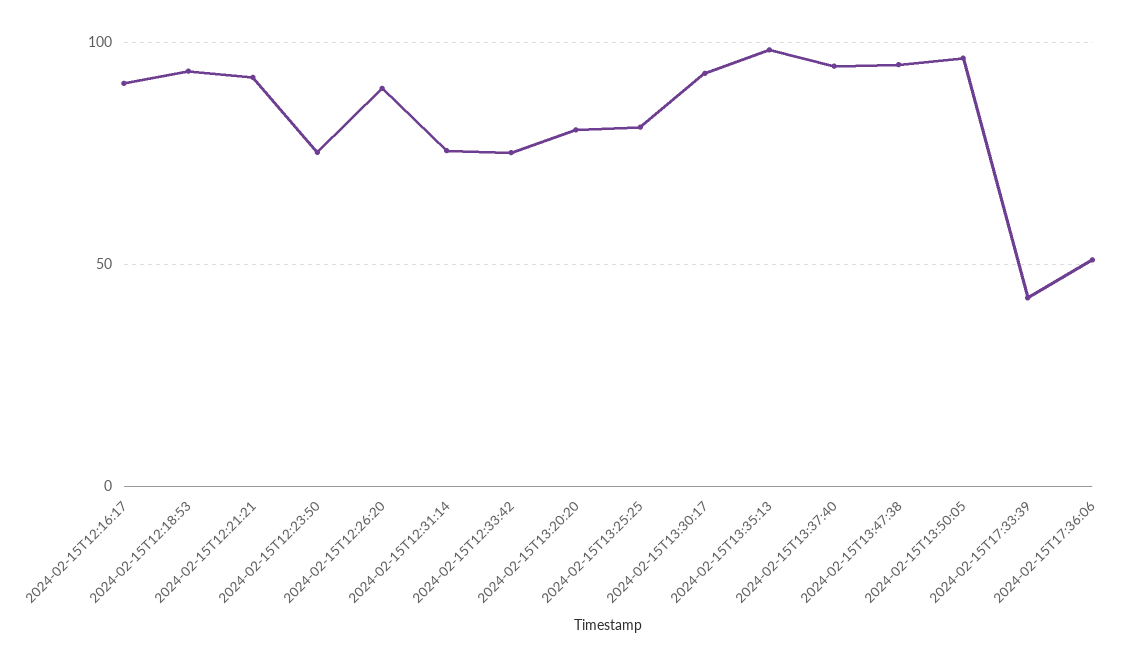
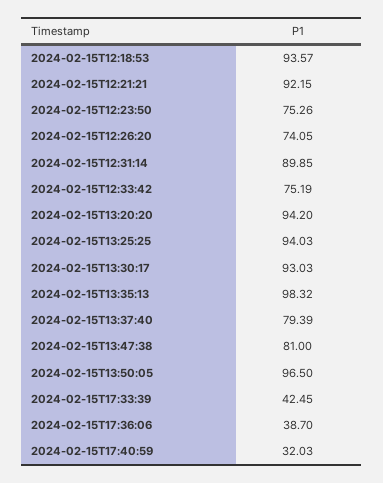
2024-02-15T12:16:17: 90 -> none
2024-02-15T12:26:20: 90 -> 74.05
2024-02-15T12:31:14: 75 -> 89.85
2024-02-15T13:20:20: 80 -> 94.2
2024-02-15T13:25:25: 80 -> 94.03
2024-02-15T13:37:40: 95 -> 79.39
2024-02-15T13:47:38: 95 -> 81
2024-02-15T17:36:06: 50 -> 38.7
2024-02-15T17:40:59: none -> 32.03

